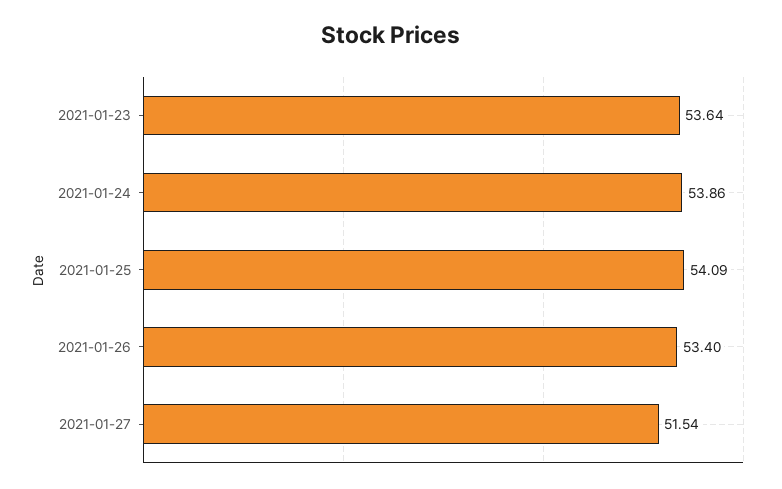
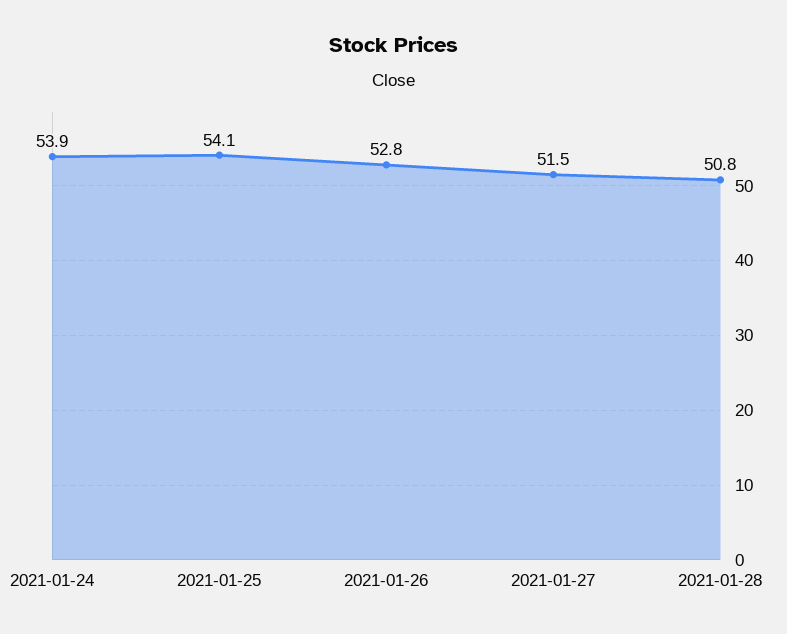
2021-01-23: 53.64 -> none
2021-01-26: 53.4 -> 52.8
2021-01-28: none -> 50.8

